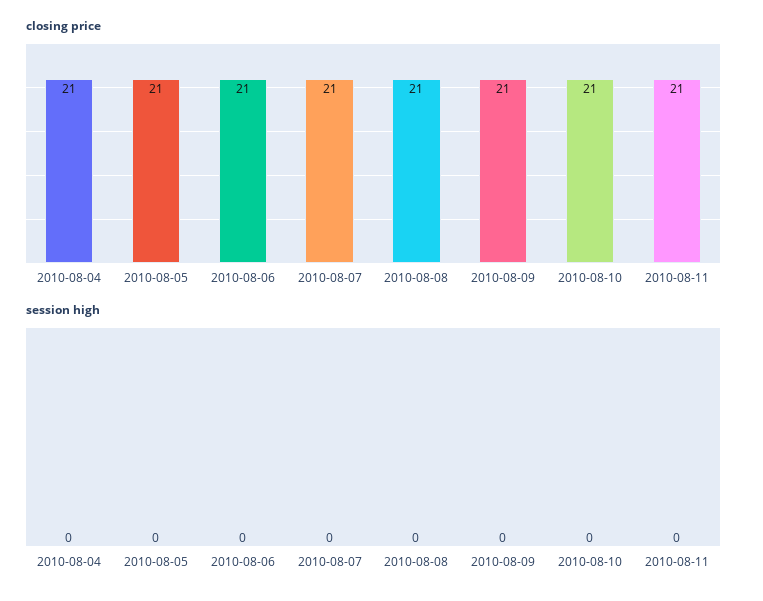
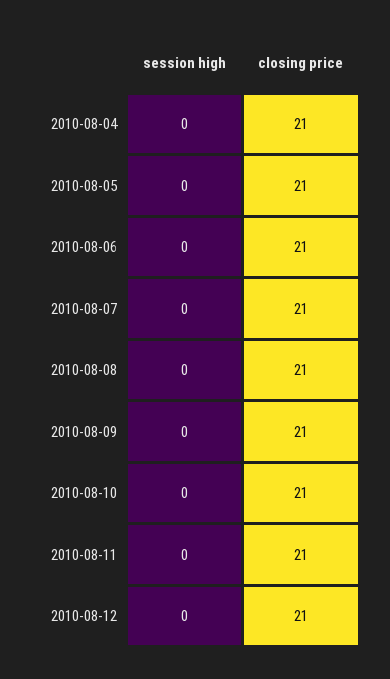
session high, 2010-08-12: none -> 0
closing price, 2010-08-12: none -> 21

